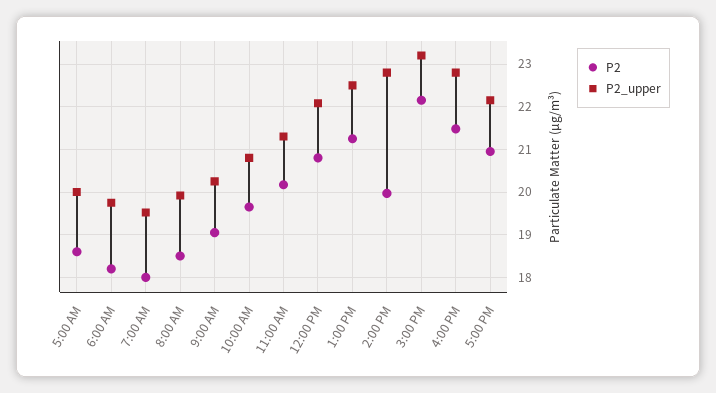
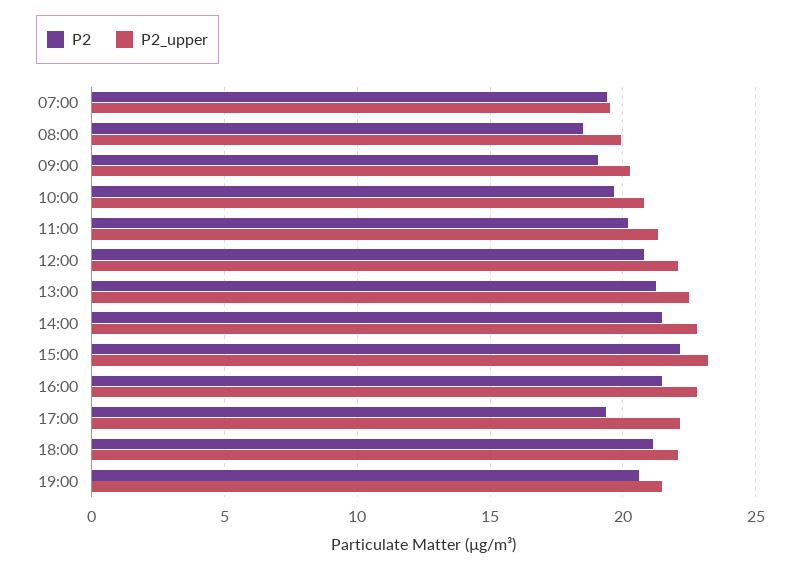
P2, 5:00 AM: 18.6 -> none
P2_upper, 5:00 AM: 20 -> none
P2, 6:00 AM: 18.2 -> none
P2_upper, 6:00 AM: 19.8 -> none
P2, 7:00 AM: 18 -> 19.5
P2, 2:00 PM: 20 -> 21.5
P2, 5:00 PM: 21 -> 19.5
P2, 18:00: none -> 21
P2_upper, 18:00: none -> 22
P2, 19:00: none -> 20.5
P2_upper, 19:00: none -> 21.5

